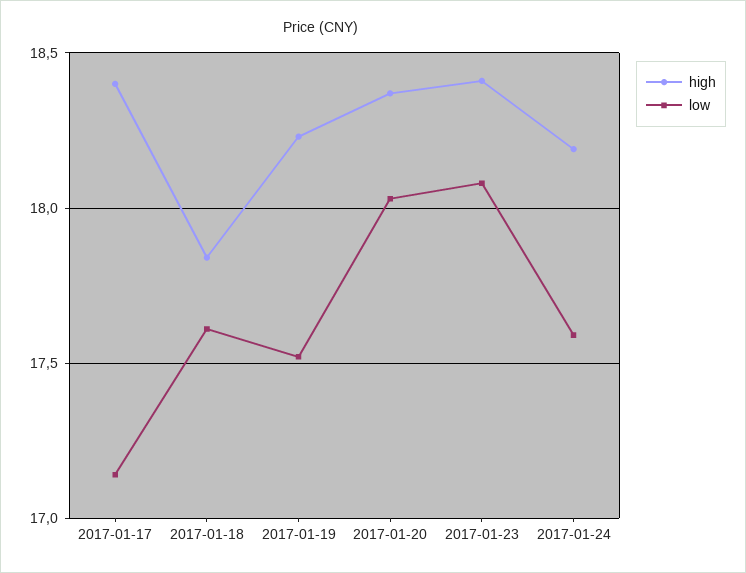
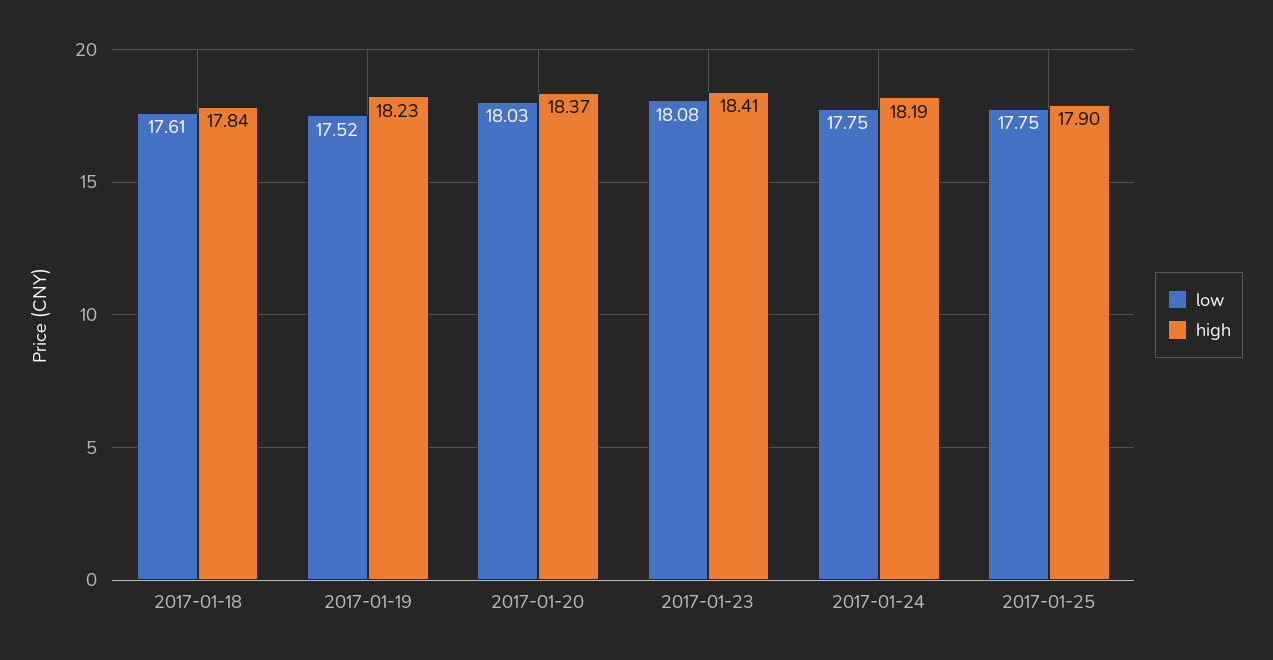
high, 2017-01-17: 18.4 -> none
low, 2017-01-17: 17.15 -> none
low, 2017-01-24: 17.6 -> 17.75
low, 2017-01-25: none -> 17.75
high, 2017-01-25: none -> 17.9

